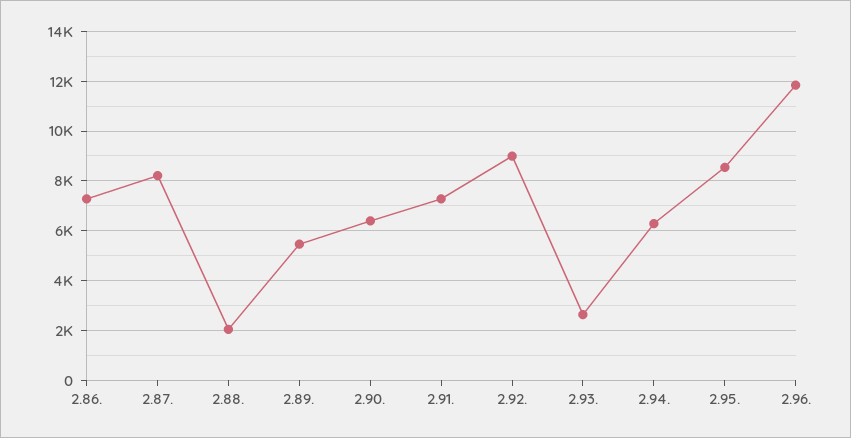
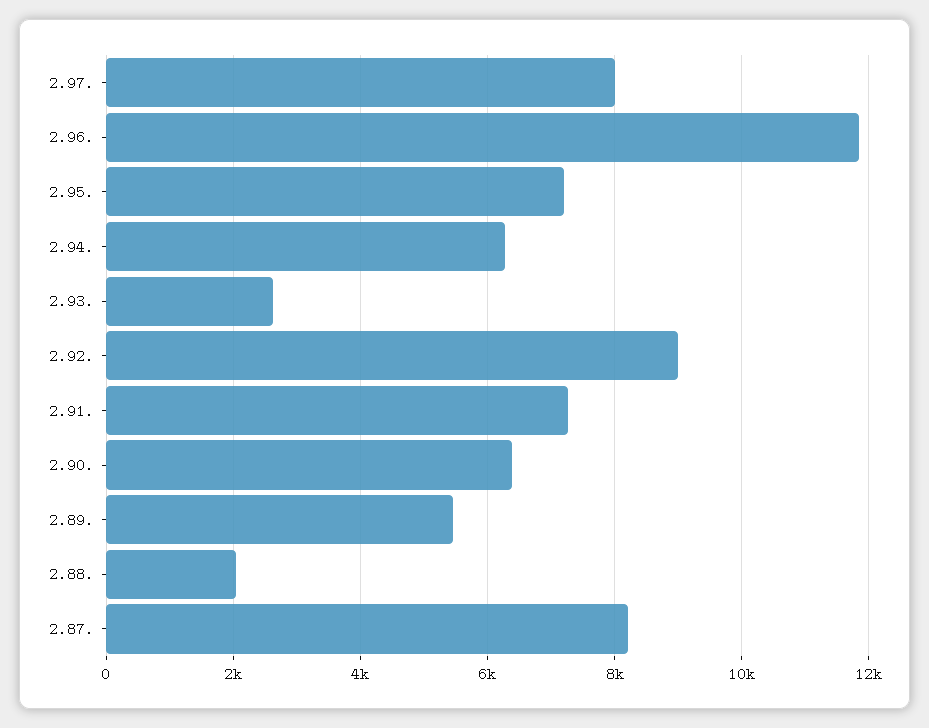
2.86.: 7250 -> none
2.95.: 8500 -> 7200
2.97.: none -> 8000

